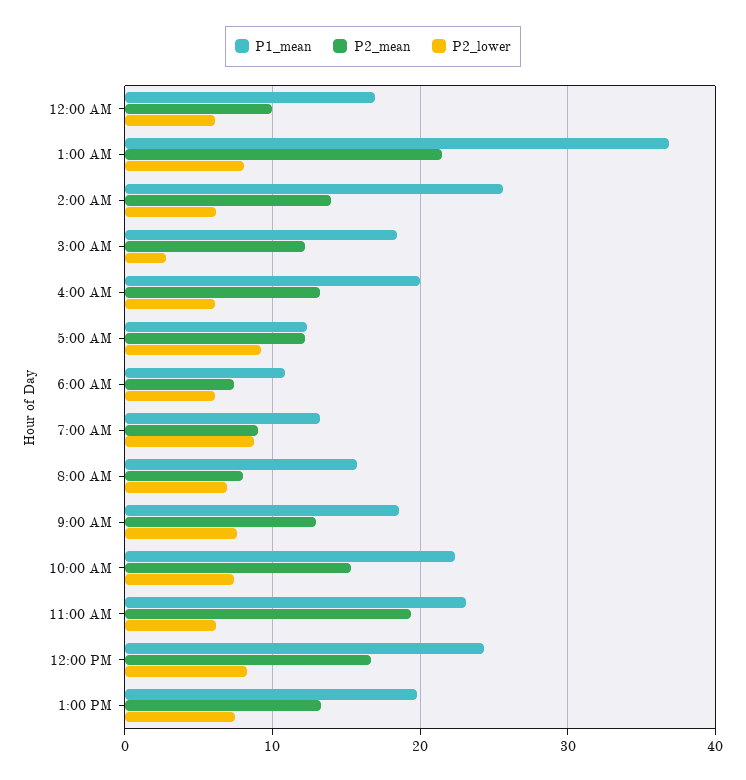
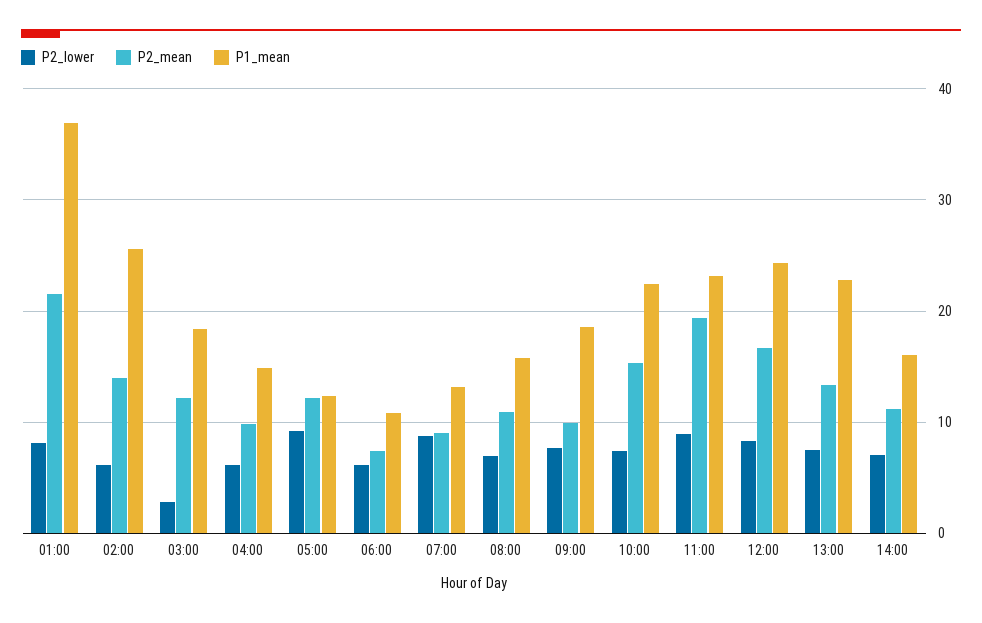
P1_mean, 12:00 AM: 17 -> none
P2_mean, 12:00 AM: 10 -> none
P2_lower, 12:00 AM: 6 -> none
P1_mean, 4:00 AM: 20 -> 15
P2_mean, 4:00 AM: 13 -> 10
P2_mean, 8:00 AM: 8 -> 11
P2_mean, 9:00 AM: 13 -> 10
P2_lower, 11:00 AM: 6 -> 9
P1_mean, 1:00 PM: 20 -> 23
P2_lower, 14:00: none -> 7
P2_mean, 14:00: none -> 11
P1_mean, 14:00: none -> 16

